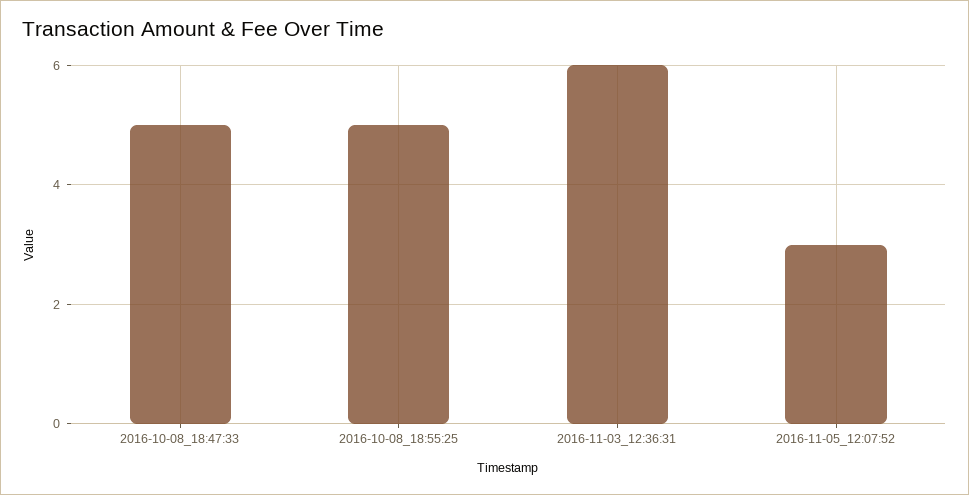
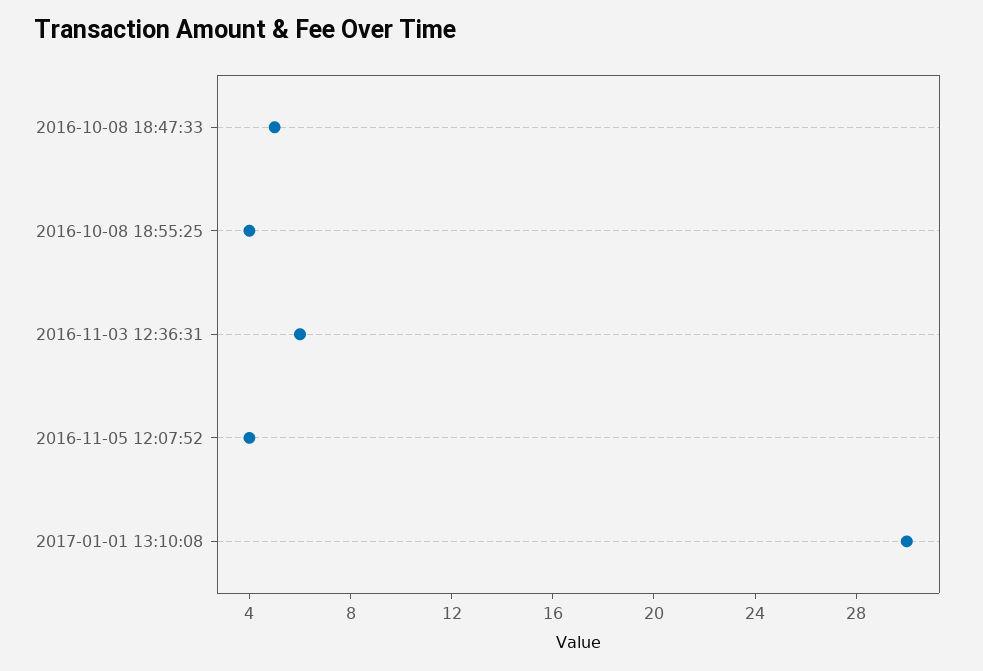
2016-10-08_18:55:25: 5 -> 4
2016-11-05_12:07:52: 3 -> 4
2017-01-01 13:10:08: none -> 30

